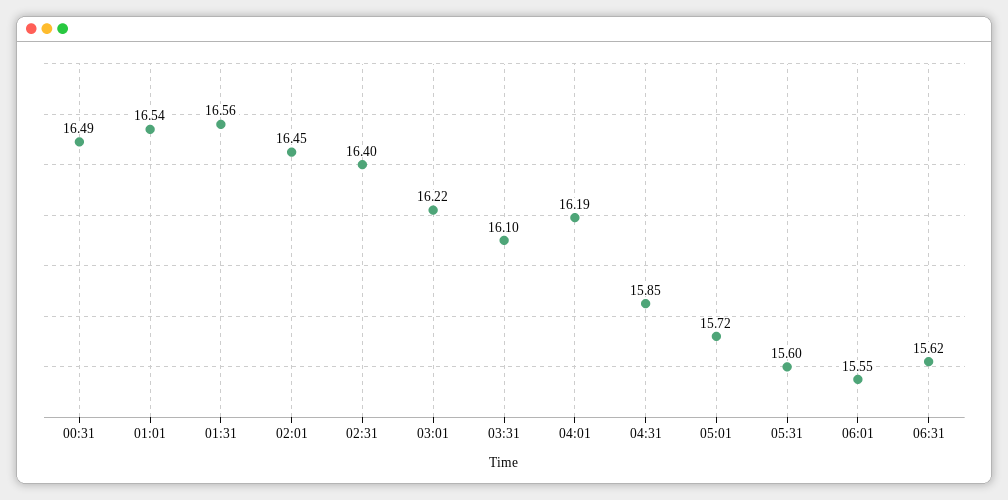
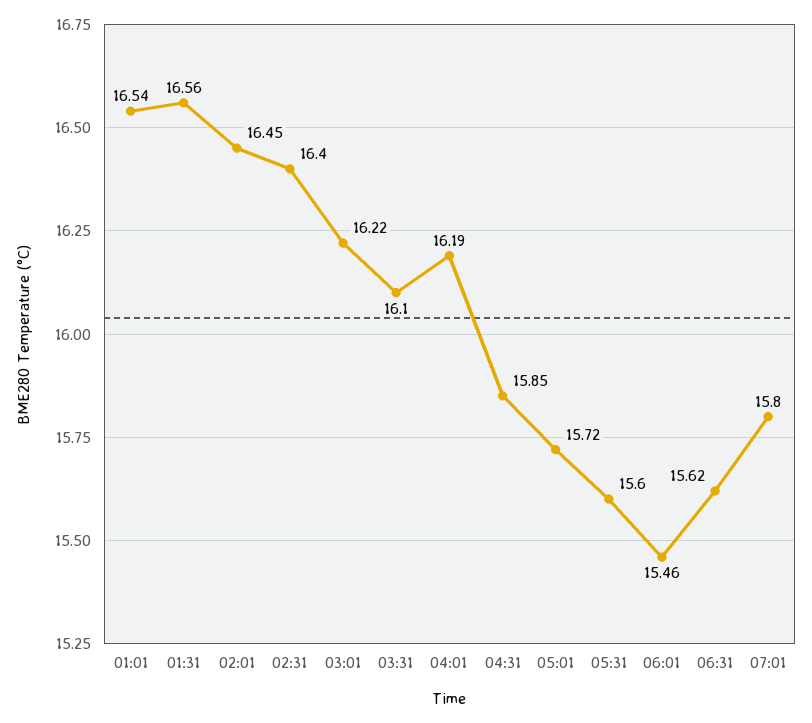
00:31: 16.49 -> none
06:01: 15.55 -> 15.46
07:01: none -> 15.8

